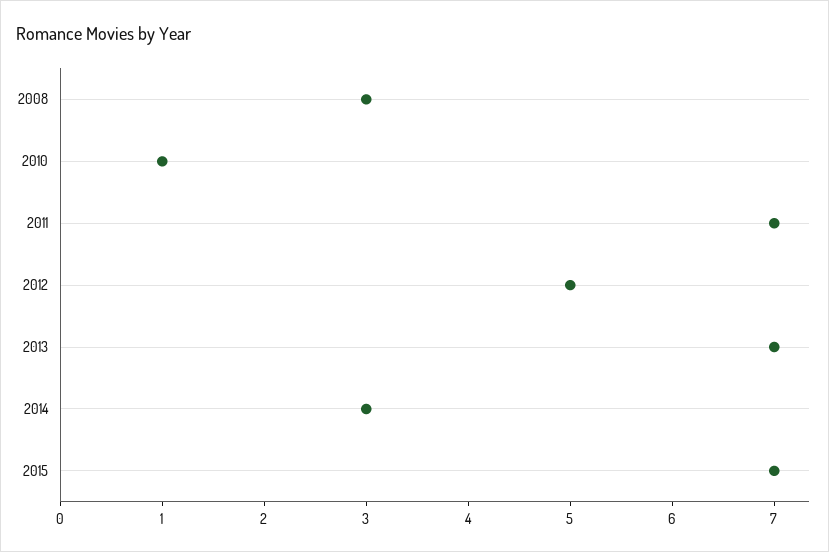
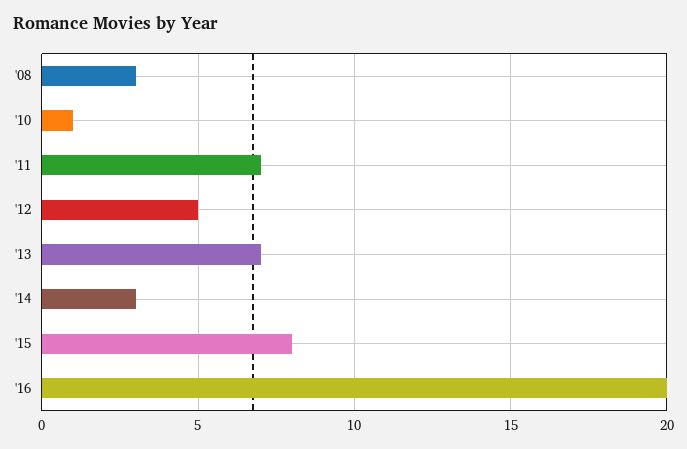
2015: 7 -> 8
'16: none -> 20

